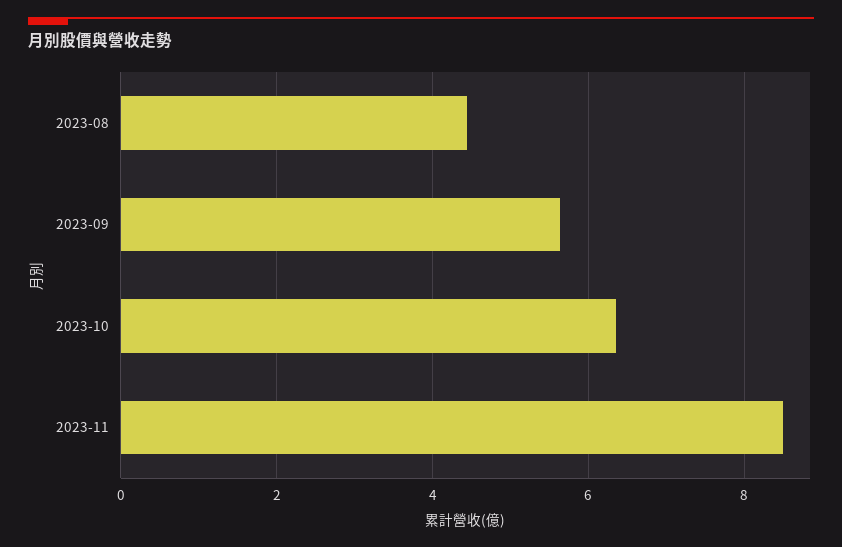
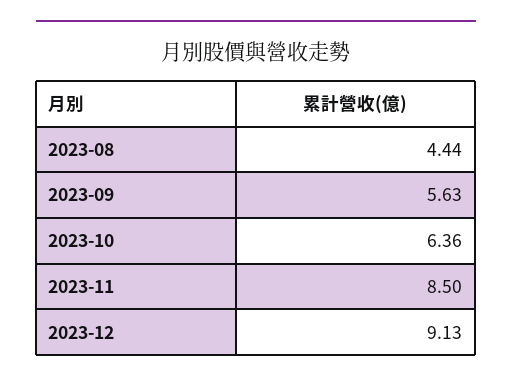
2023-12: none -> 9.13

